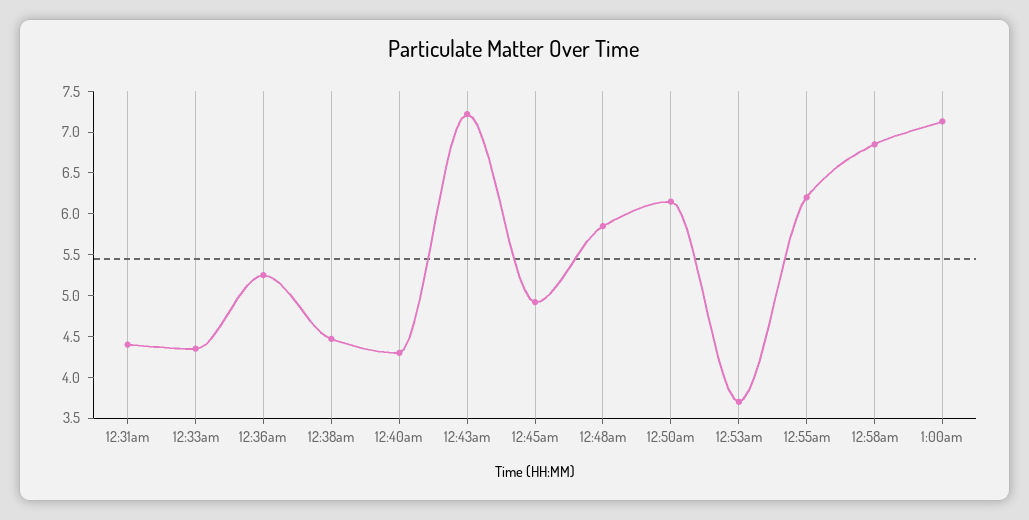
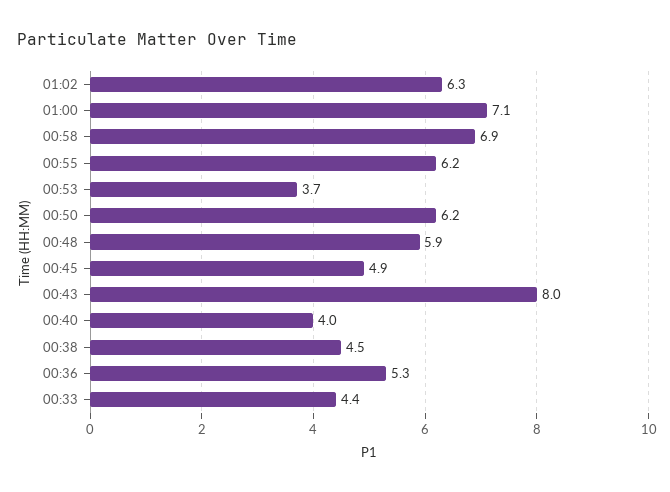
12:31am: 4.4 -> none
12:40am: 4.3 -> 4
12:43am: 7.2 -> 8
01:02: none -> 6.3

